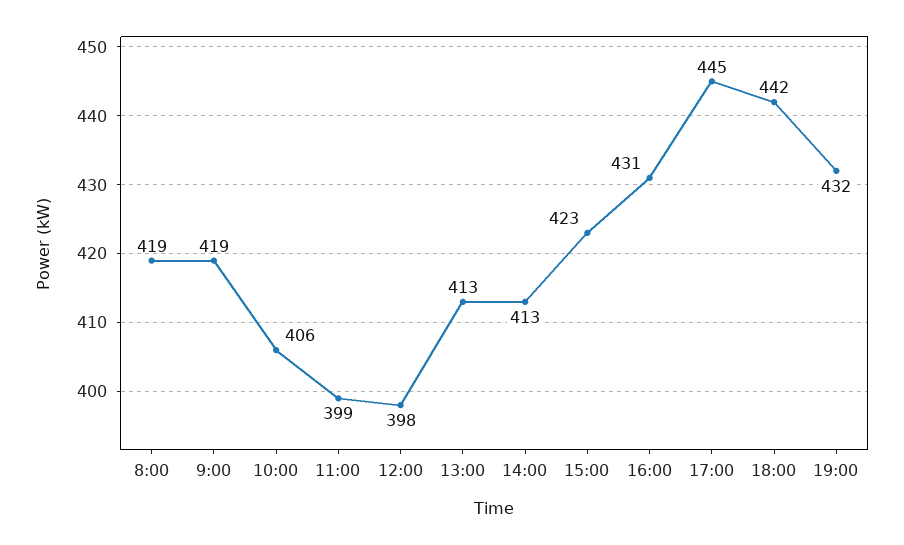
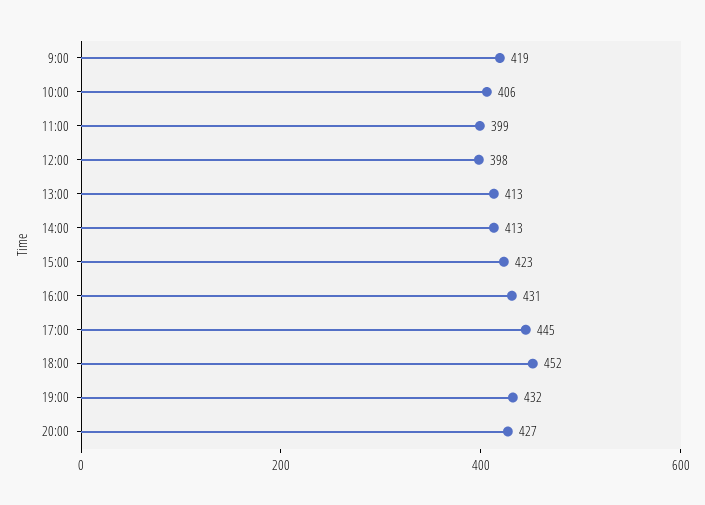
8:00: 419 -> none
18:00: 442 -> 452
20:00: none -> 427

